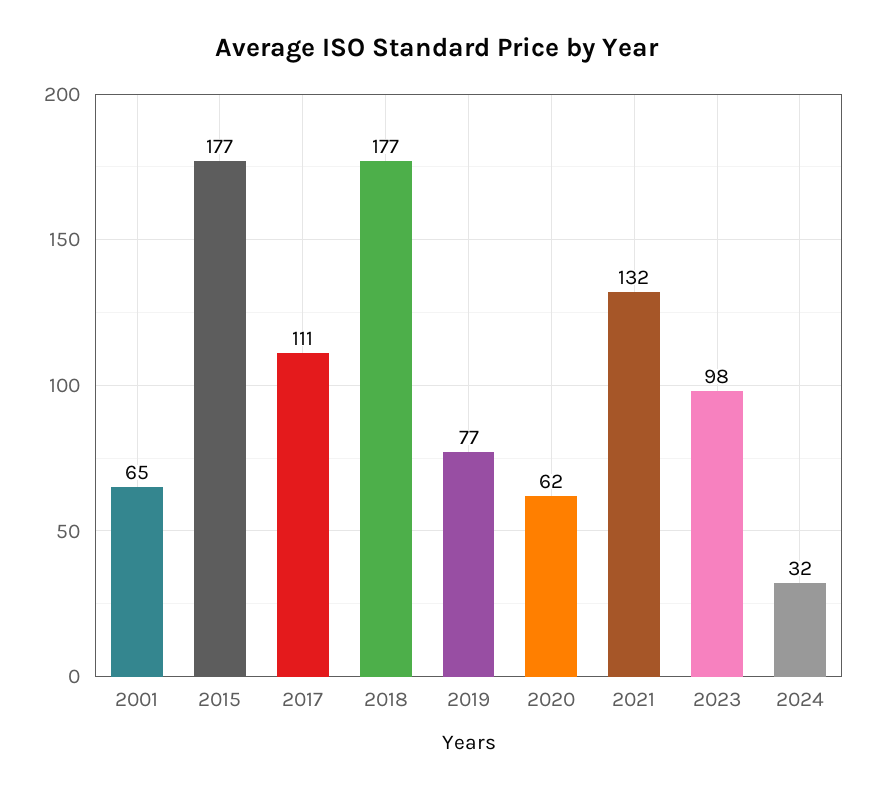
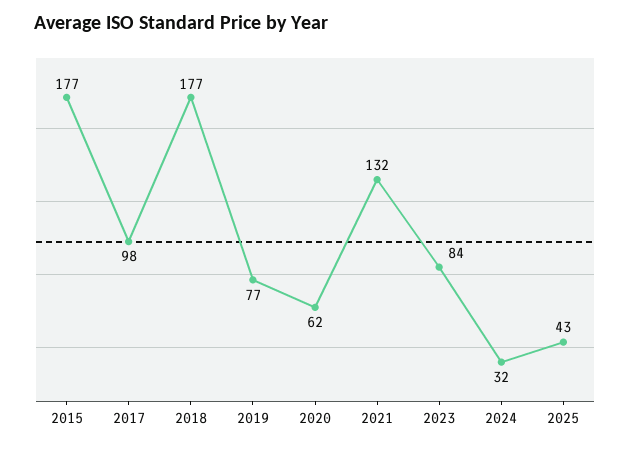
2001: 65 -> none
2017: 111 -> 98
2023: 98 -> 84
2025: none -> 43

